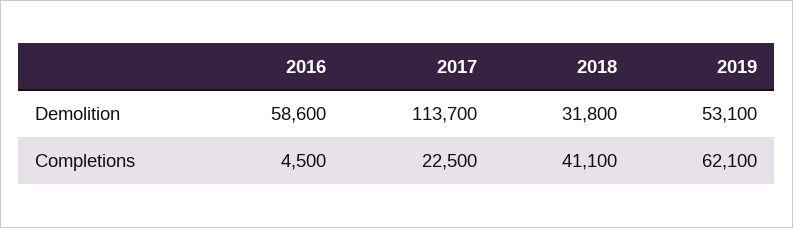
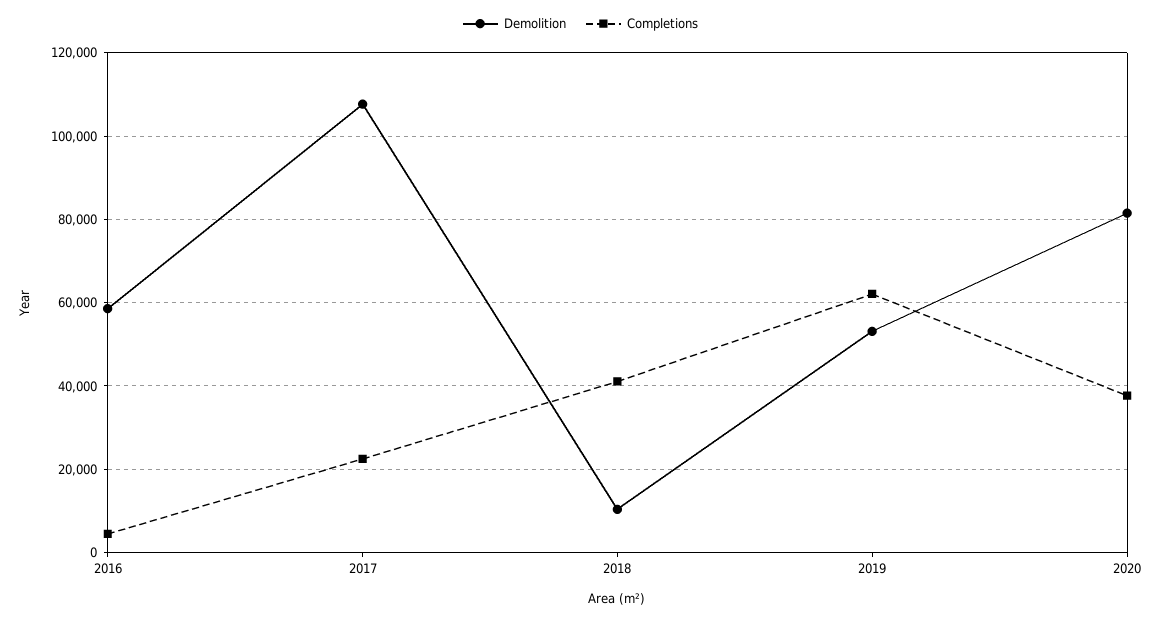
Demolition, 2017: 113700 -> 108000
Demolition, 2018: 31800 -> 10000
Demolition, 2020: none -> 82000
Completions, 2020: none -> 38000

